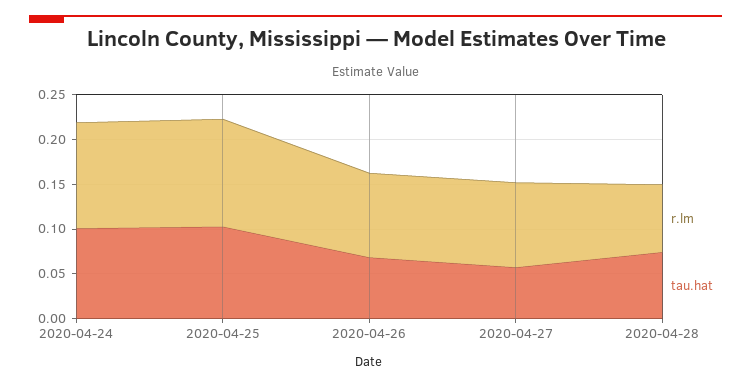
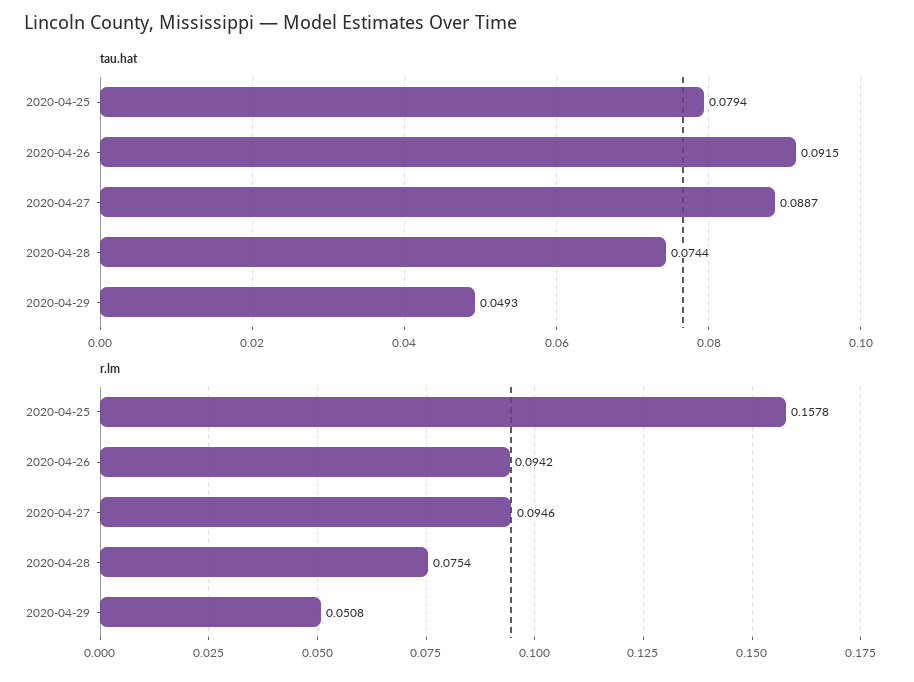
r.lm, 2020-04-24: 0.12 -> none
tau.hat, 2020-04-24: 0.1 -> none
r.lm, 2020-04-25: 0.12 -> 0.1578
tau.hat, 2020-04-25: 0.1 -> 0.0794
tau.hat, 2020-04-26: 0.07 -> 0.0915
tau.hat, 2020-04-27: 0.06 -> 0.0887
tau.hat, 2020-04-29: none -> 0.0493
r.lm, 2020-04-29: none -> 0.0508

